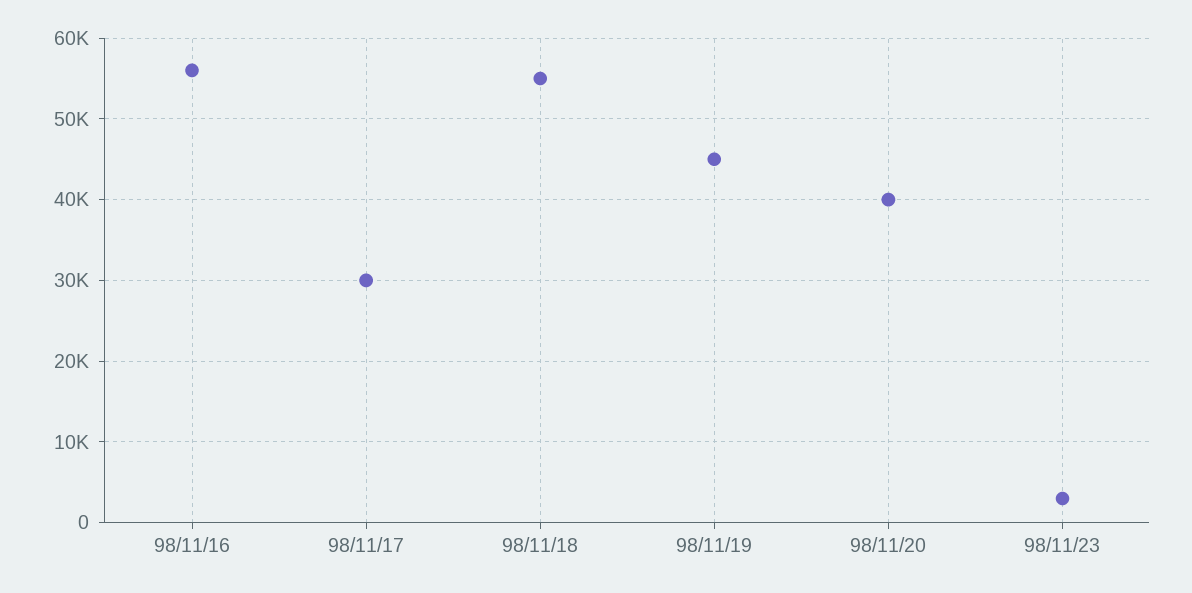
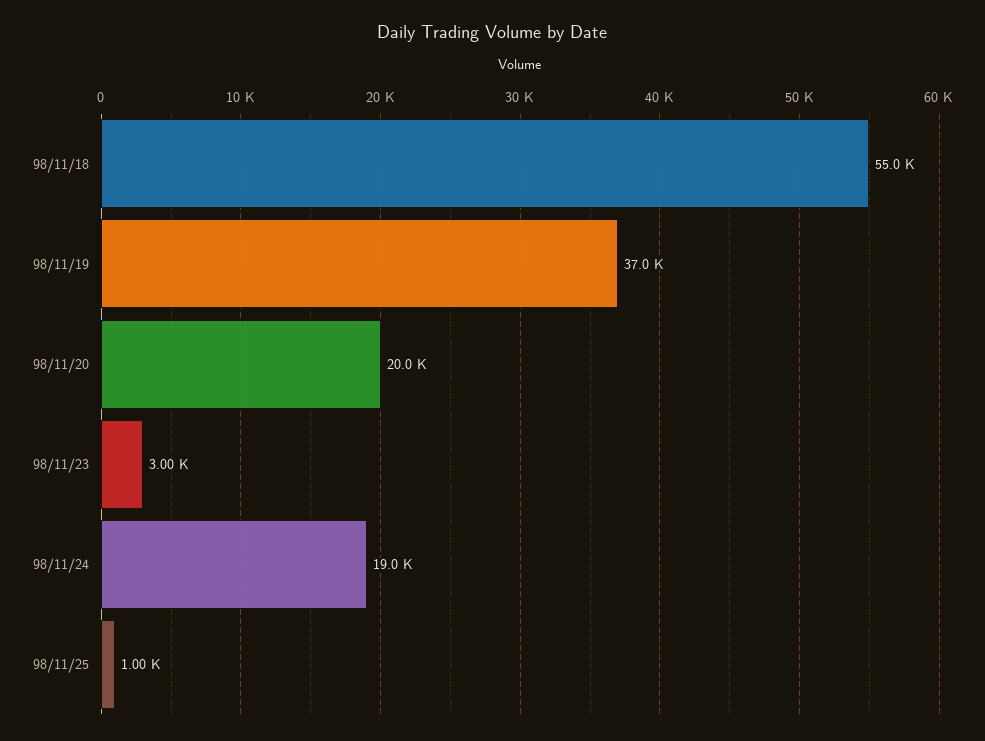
98/11/16: 56000 -> none
98/11/17: 30000 -> none
98/11/19: 45000 -> 37000
98/11/20: 40000 -> 20000
98/11/24: none -> 19000
98/11/25: none -> 1000

